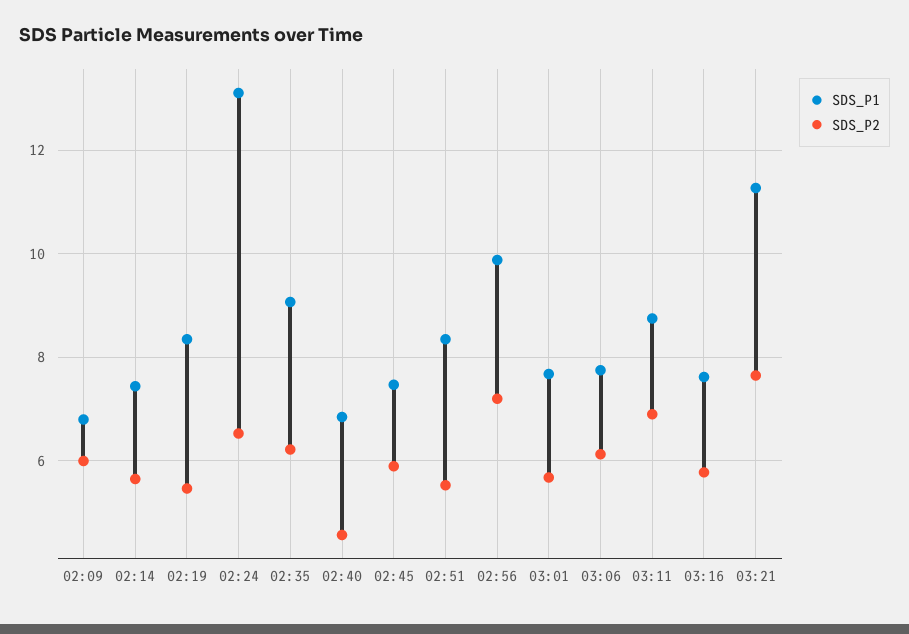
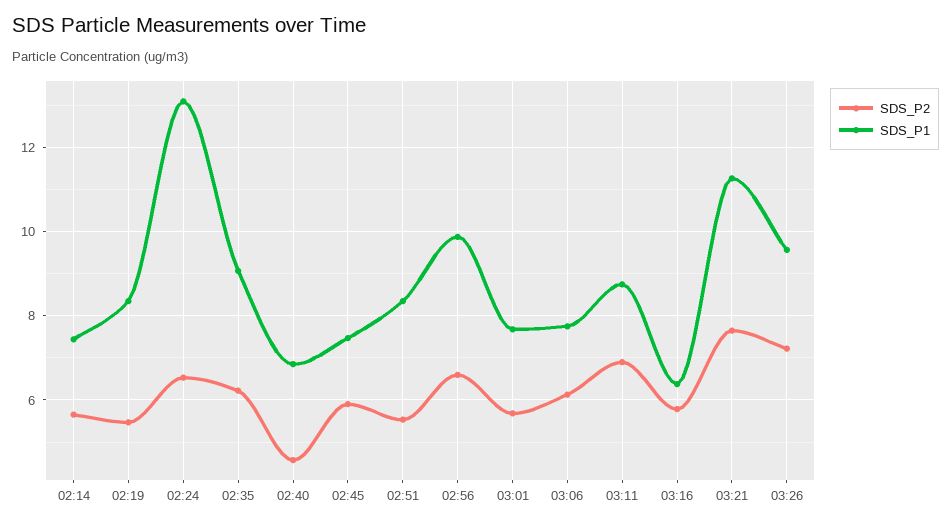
SDS_P1, 02:09: 6.8 -> none
SDS_P2, 02:09: 6 -> none
SDS_P2, 02:56: 7.2 -> 6.6
SDS_P1, 03:16: 7.6 -> 6.4
SDS_P2, 03:26: none -> 7.2
SDS_P1, 03:26: none -> 9.6

